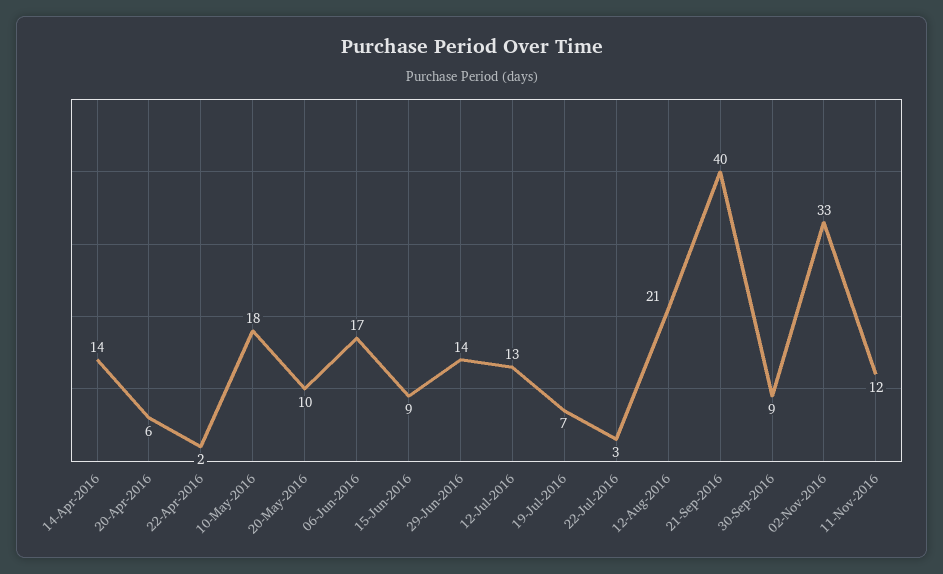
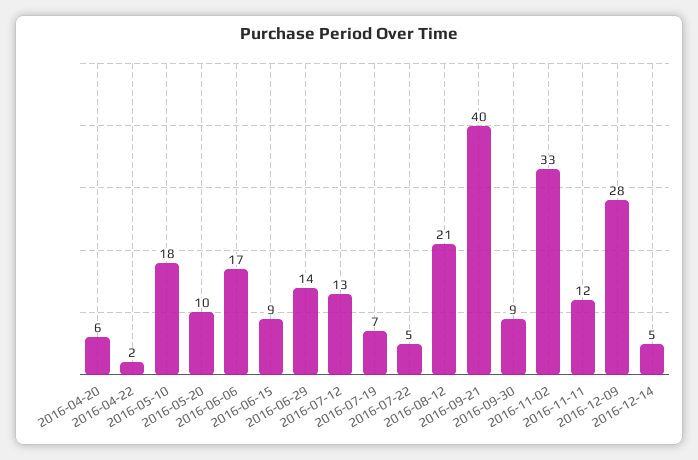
14-Apr-2016: 14 -> none
22-Jul-2016: 3 -> 5
2016-12-09: none -> 28
2016-12-14: none -> 5

